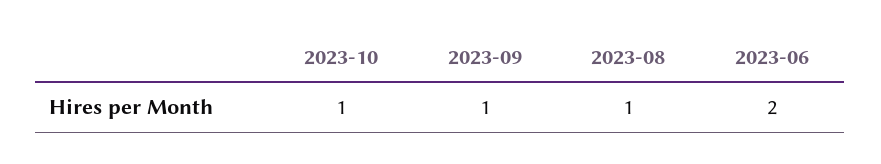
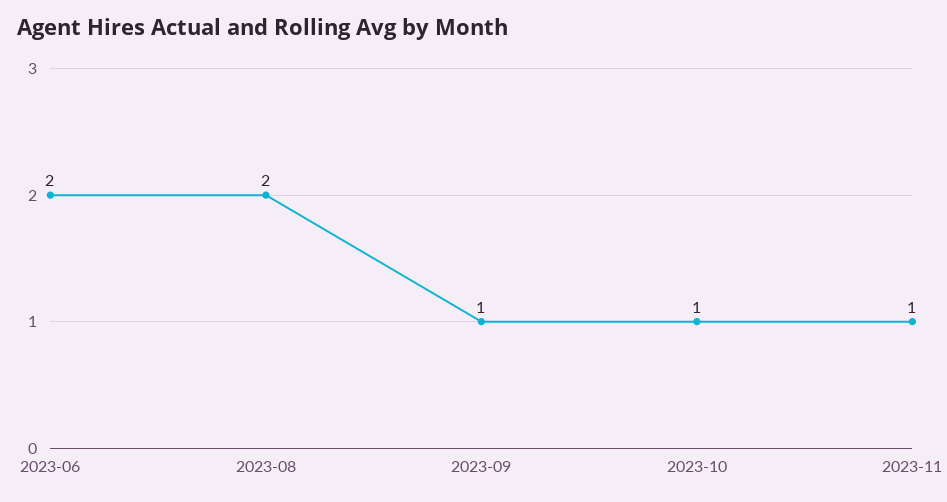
2023-08: 1 -> 2
2023-11: none -> 1

